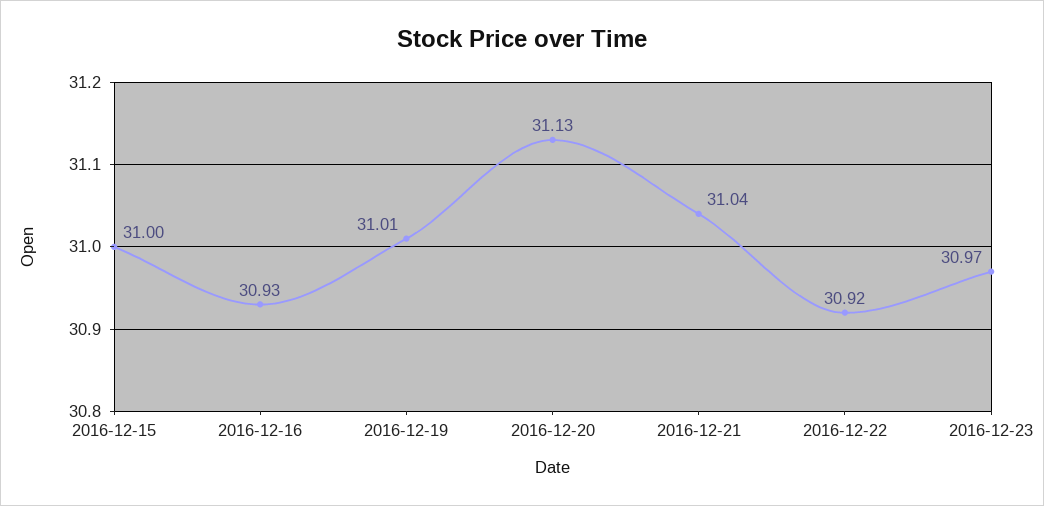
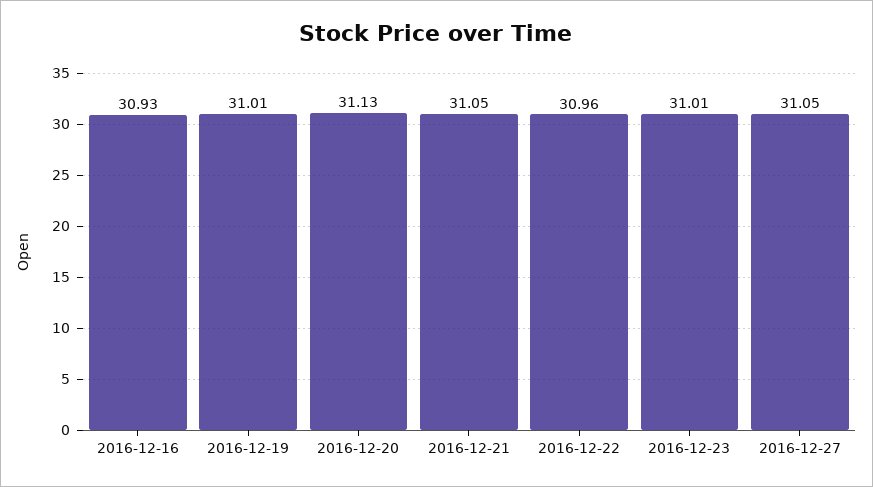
2016-12-15: 31 -> none
2016-12-21: 31.04 -> 31.05
2016-12-22: 30.92 -> 30.96
2016-12-23: 30.97 -> 31.01
2016-12-27: none -> 31.05

